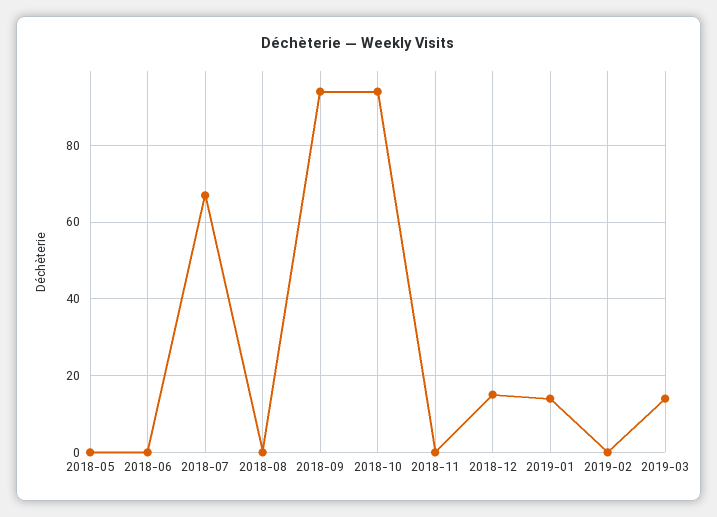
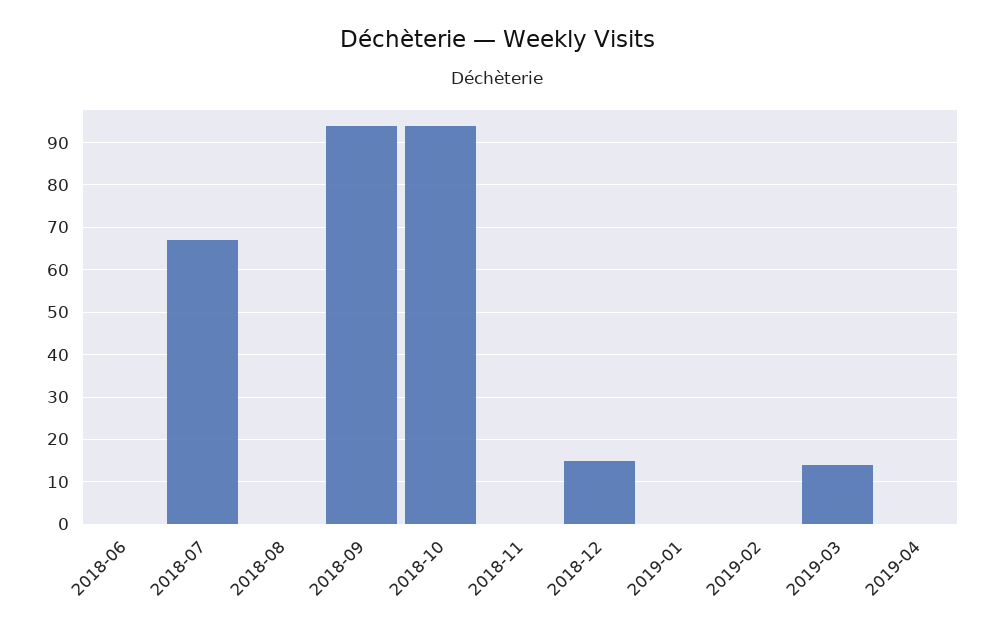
2018-05: 0 -> none
2019-01: 15 -> 0
2019-04: none -> 0

